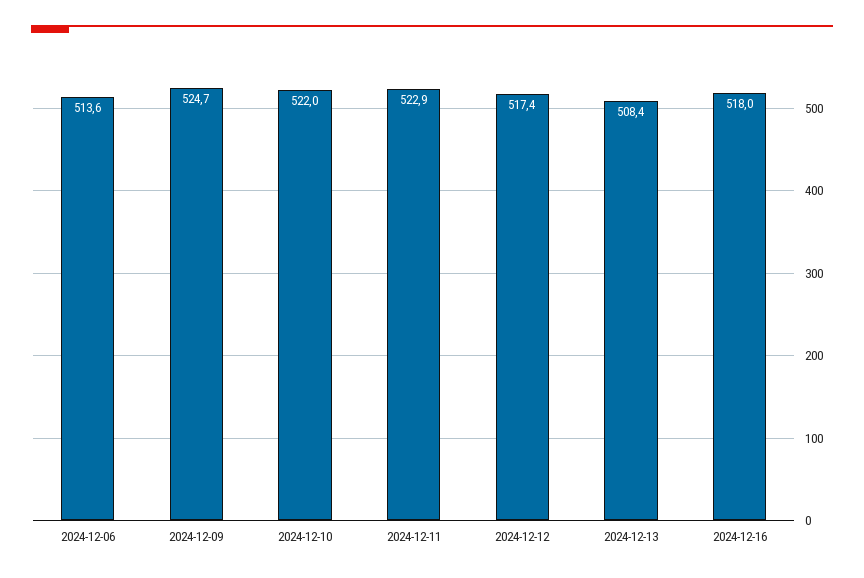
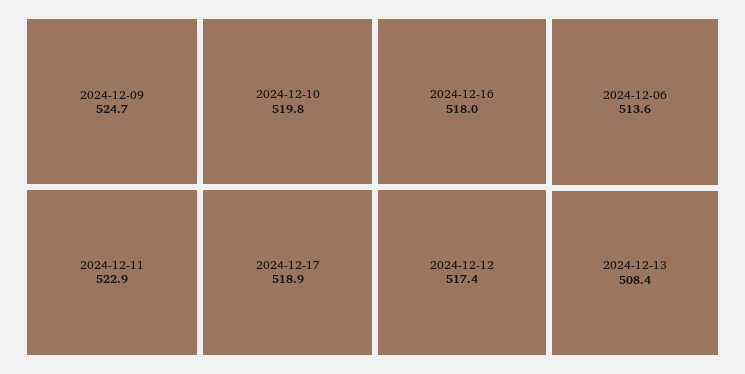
2024-12-10: 522 -> 519.8
2024-12-17: none -> 518.9

